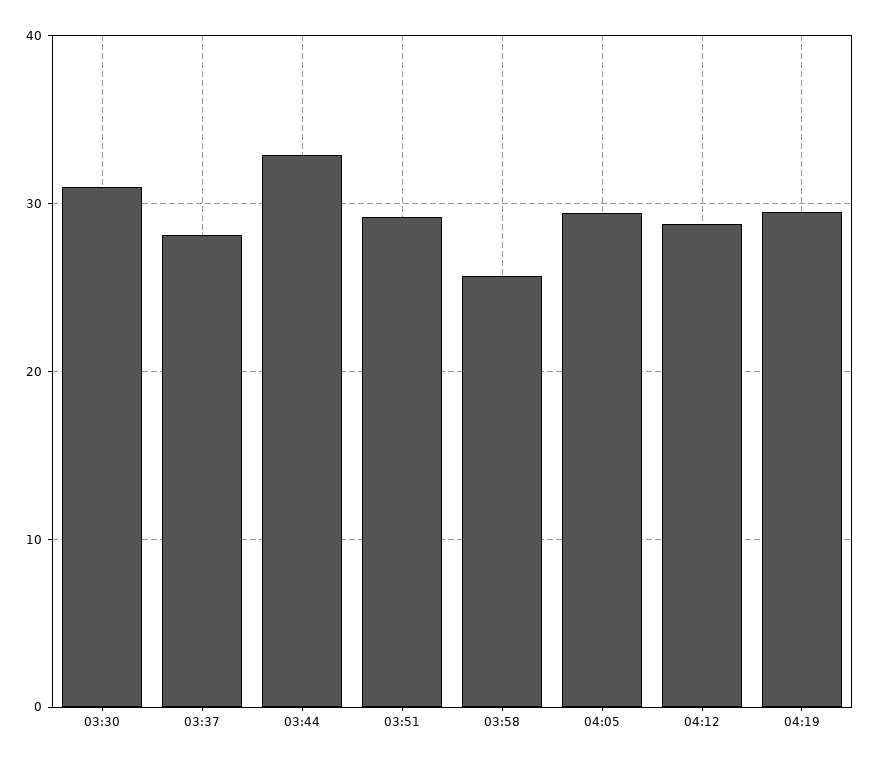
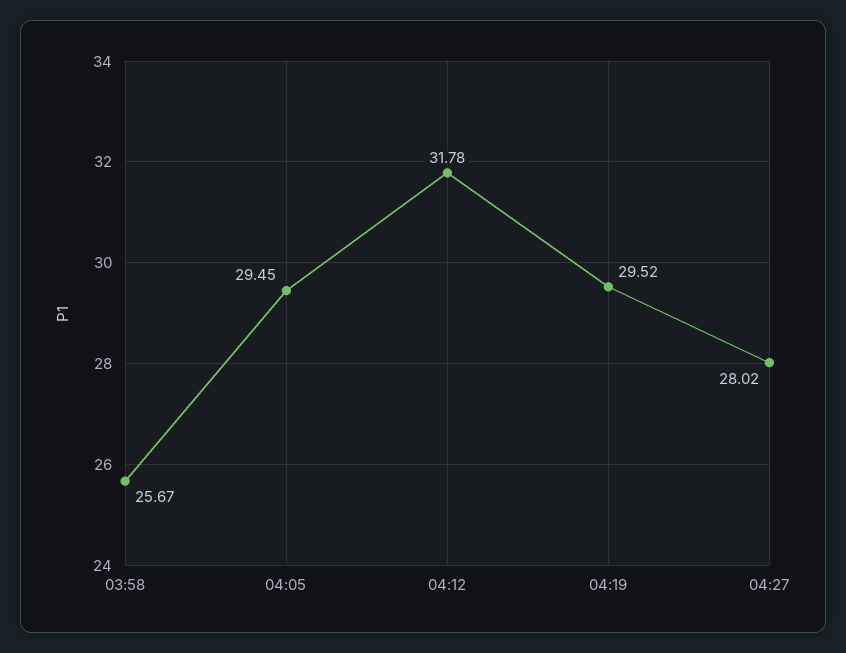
03:30: 31 -> none
03:37: 28 -> none
03:44: 33 -> none
03:51: 29 -> none
04:12: 29 -> 31.78
04:27: none -> 28.02

